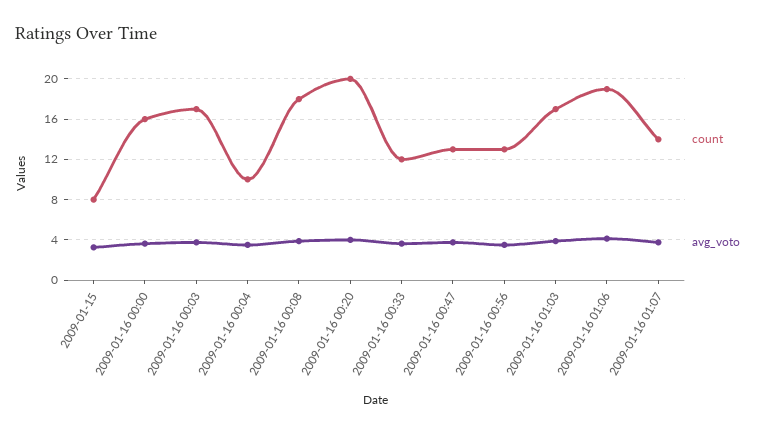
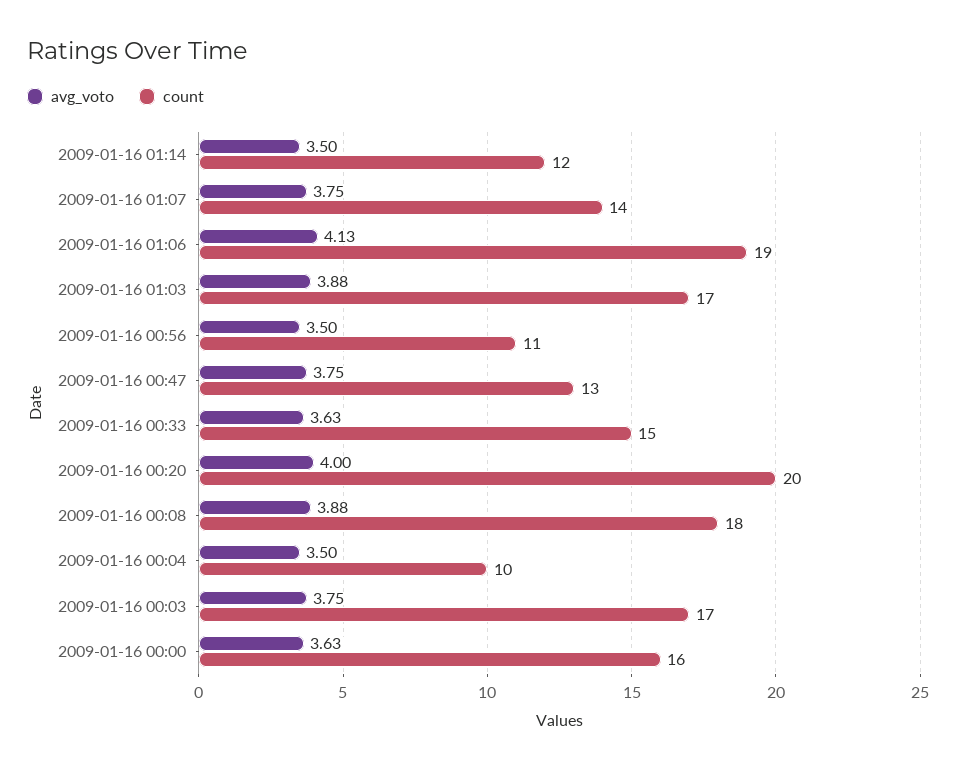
count, 2009-01-15: 8 -> none
avg_voto, 2009-01-15: 3 -> none
count, 2009-01-16 00:33: 12 -> 15
count, 2009-01-16 00:56: 13 -> 11
avg_voto, 2009-01-16 01:14: none -> 3.5
count, 2009-01-16 01:14: none -> 12

